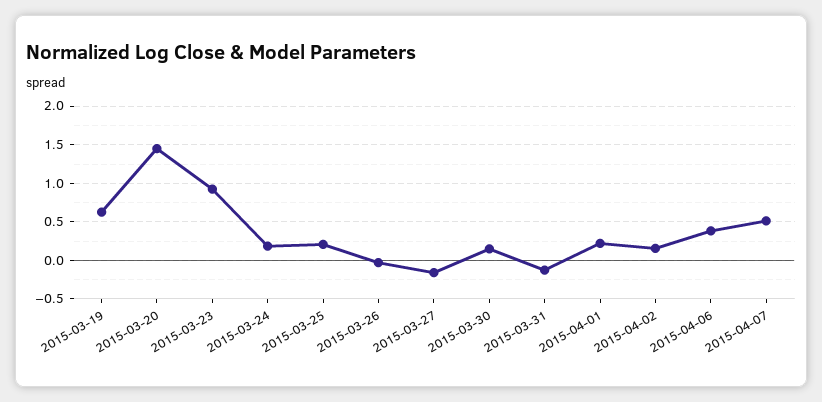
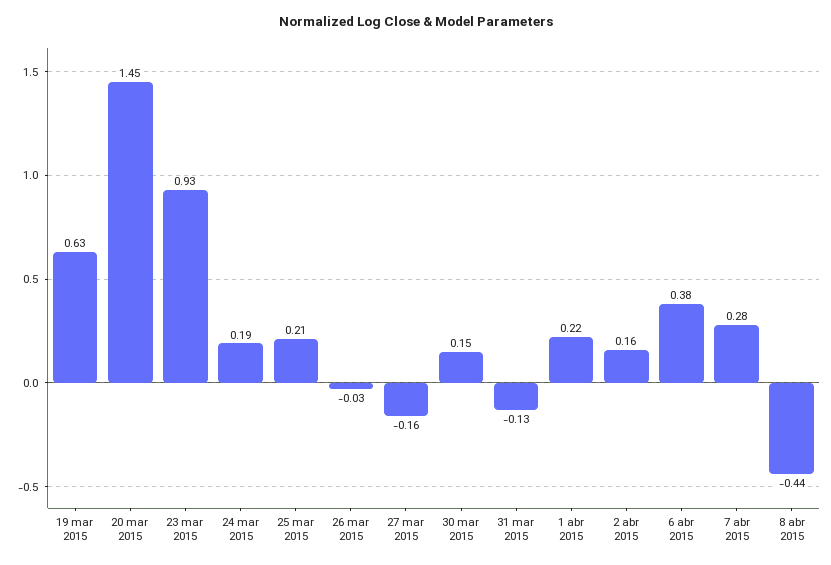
2015-04-07: 0.5 -> 0.28
8 abr 2015: none -> -0.44

